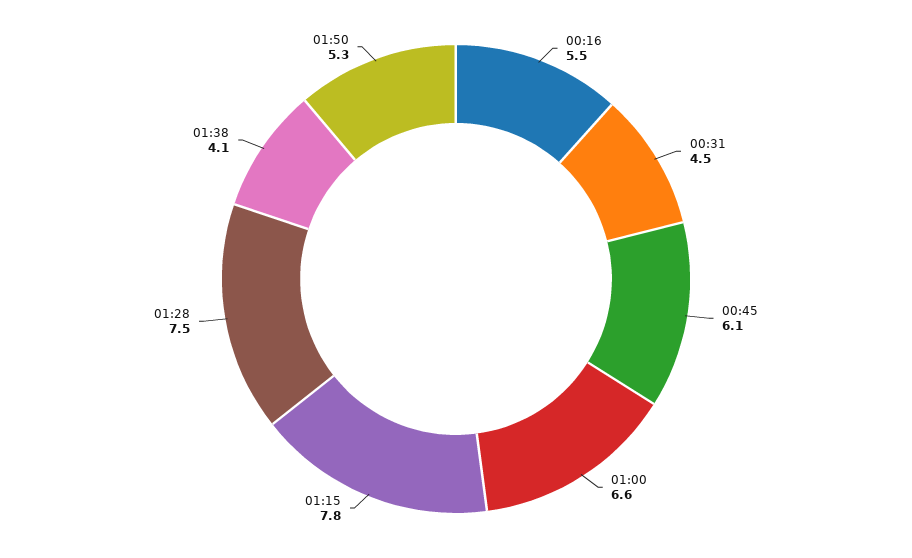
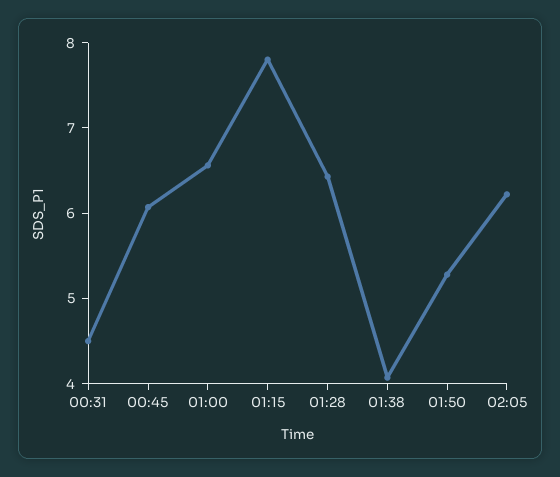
00:16: 5.5 -> none
01:28: 7.5 -> 6.4
02:05: none -> 6.2

